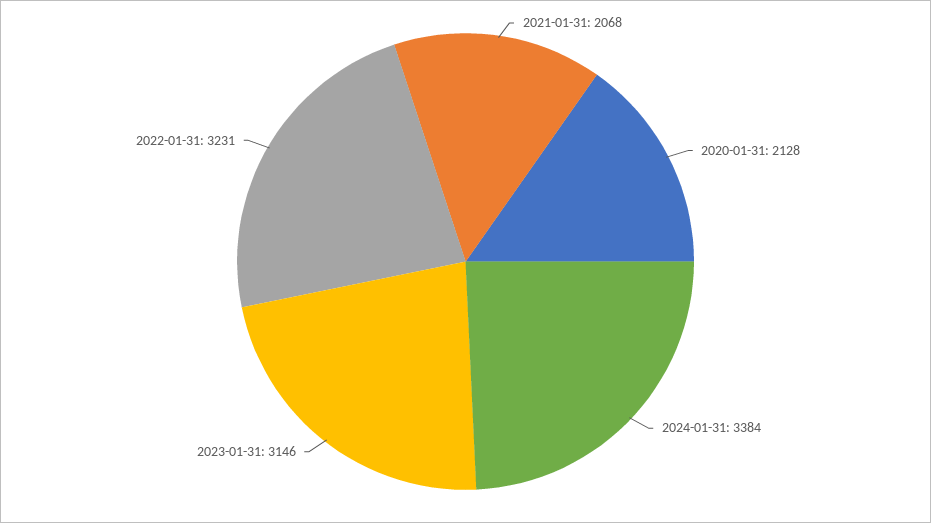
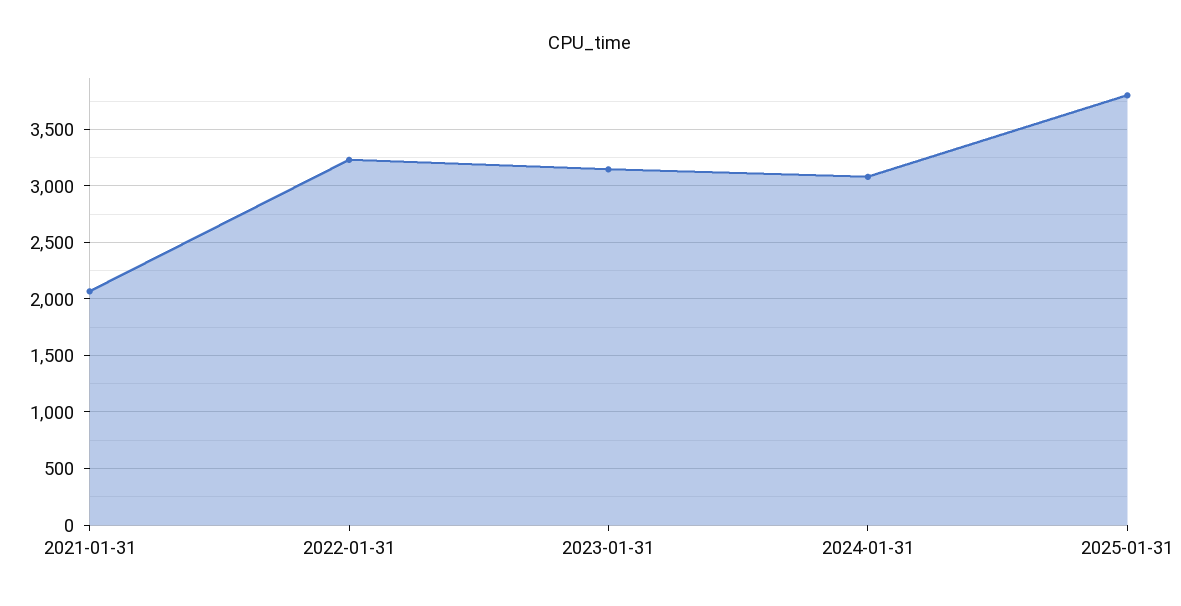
2020-01-31: 2128 -> none
2024-01-31: 3384 -> 3100
2025-01-31: none -> 3800

